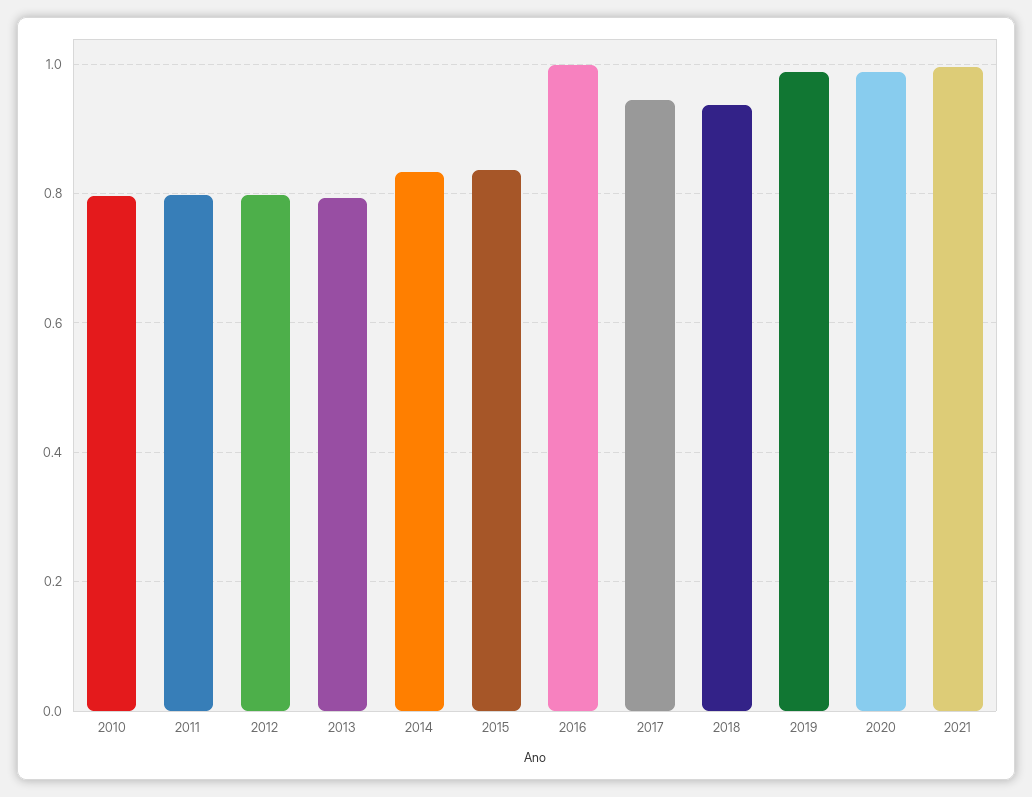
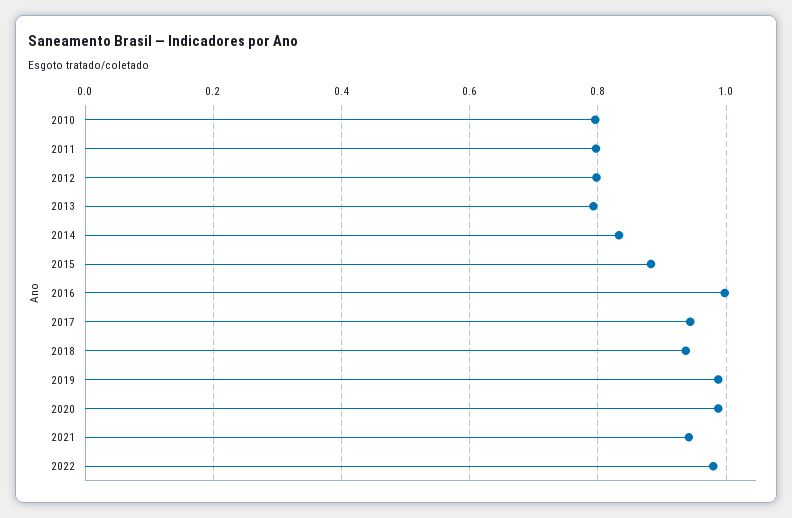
2015: 0.84 -> 0.88
2021: 1 -> 0.94
2022: none -> 0.98

